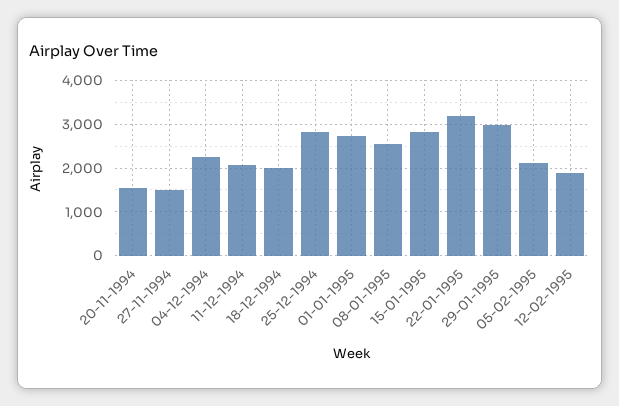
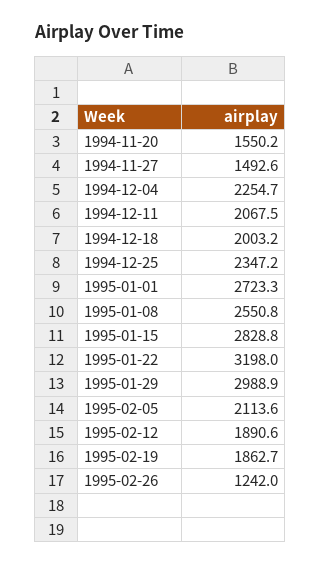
25-12-1994: 2800 -> 2347.2
1995-02-19: none -> 1862.7
1995-02-26: none -> 1242

